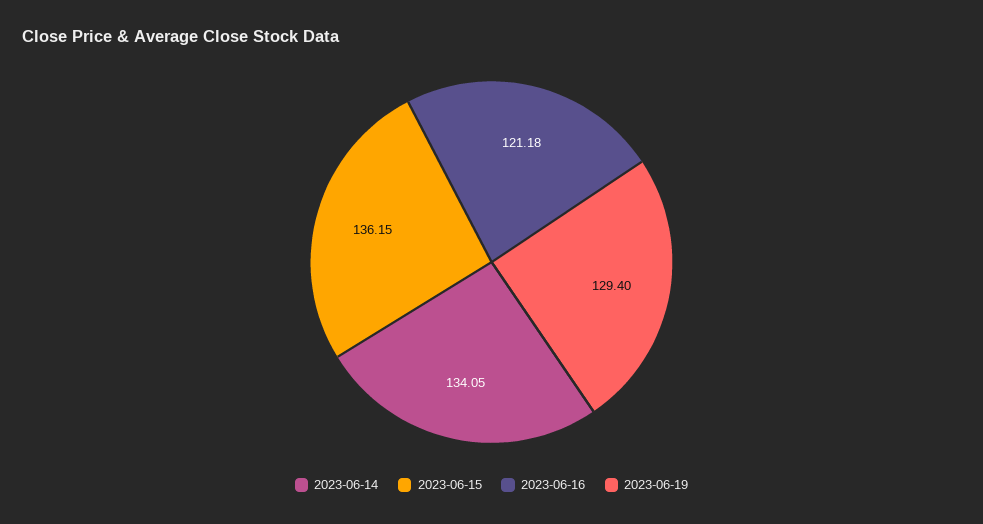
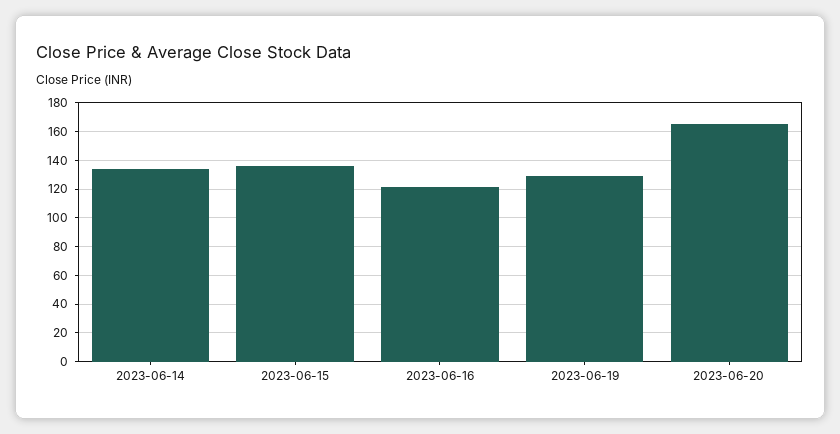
2023-06-20: none -> 165

